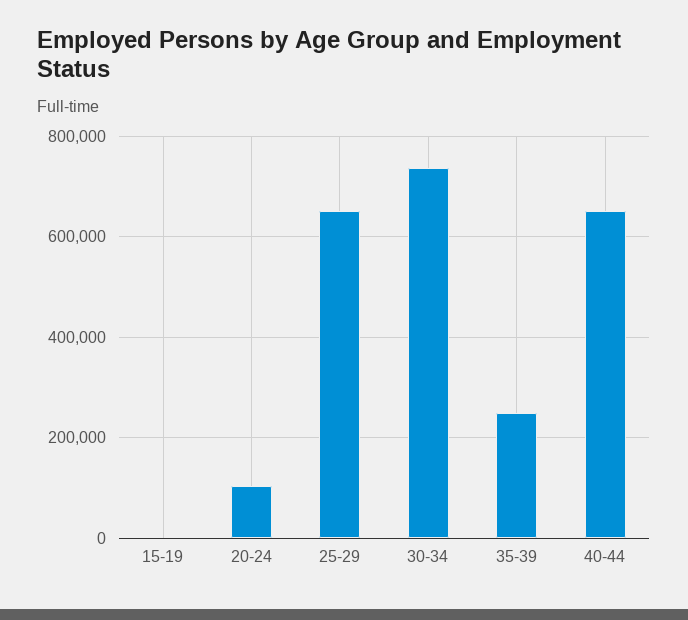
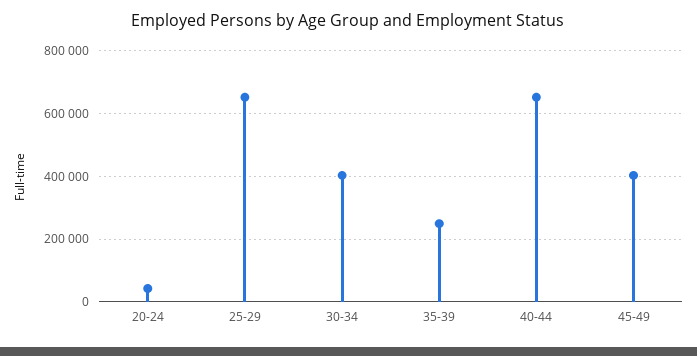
15-19: 0 -> none
20-24: 100000 -> 40000
30-34: 740000 -> 400000
45-49: none -> 400000

